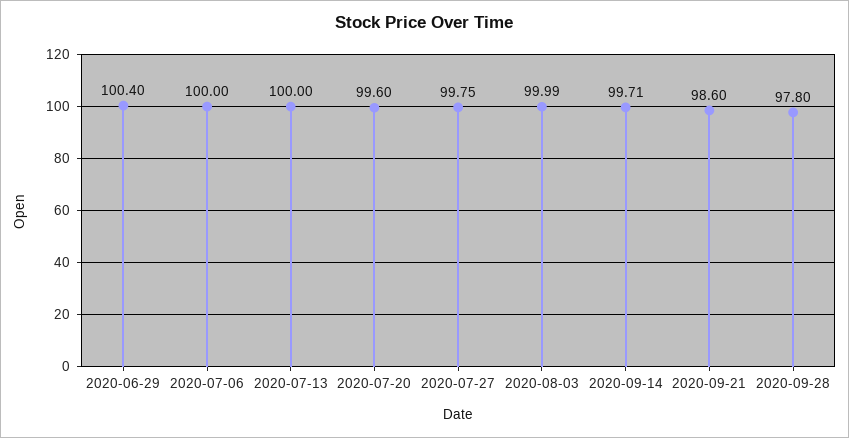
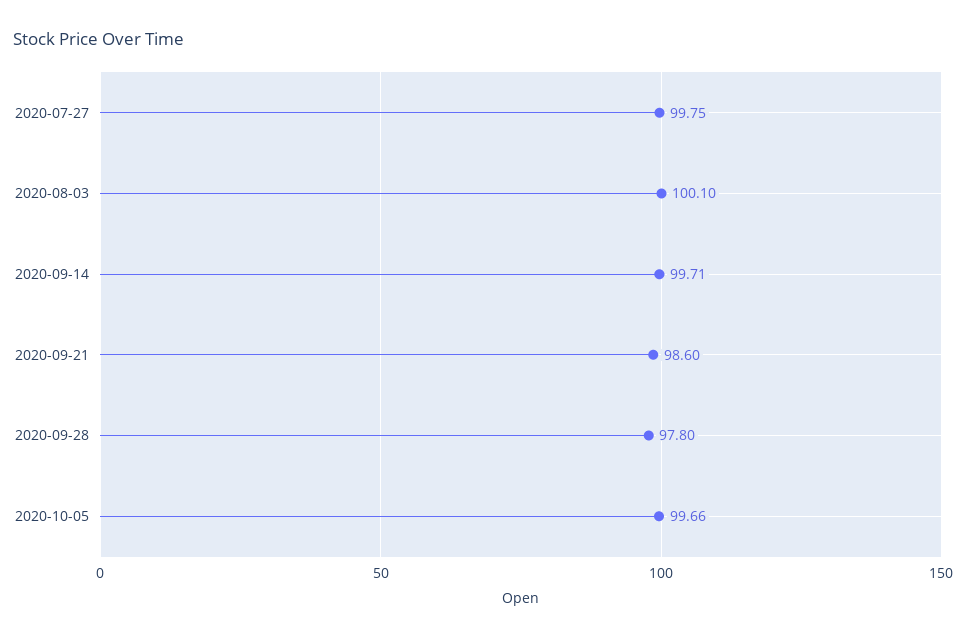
2020-06-29: 100.4 -> none
2020-07-06: 100 -> none
2020-07-13: 100 -> none
2020-07-20: 99.6 -> none
2020-08-03: 99.99 -> 100.1
2020-10-05: none -> 99.66

